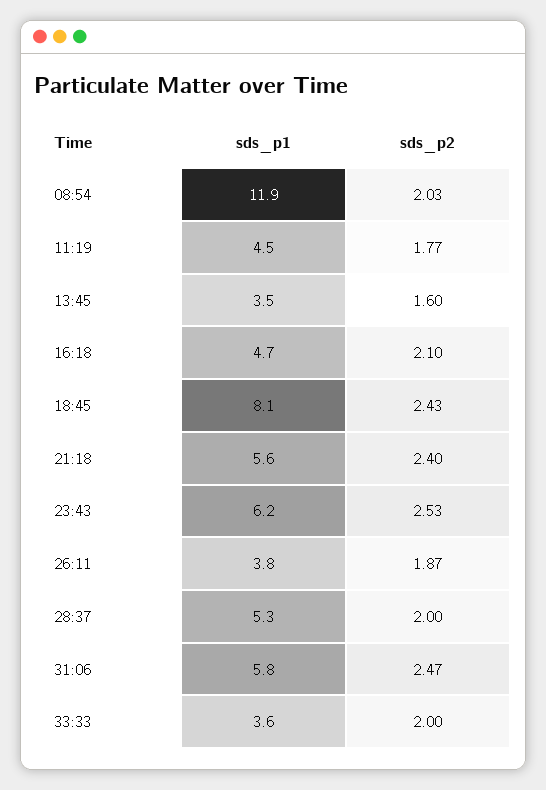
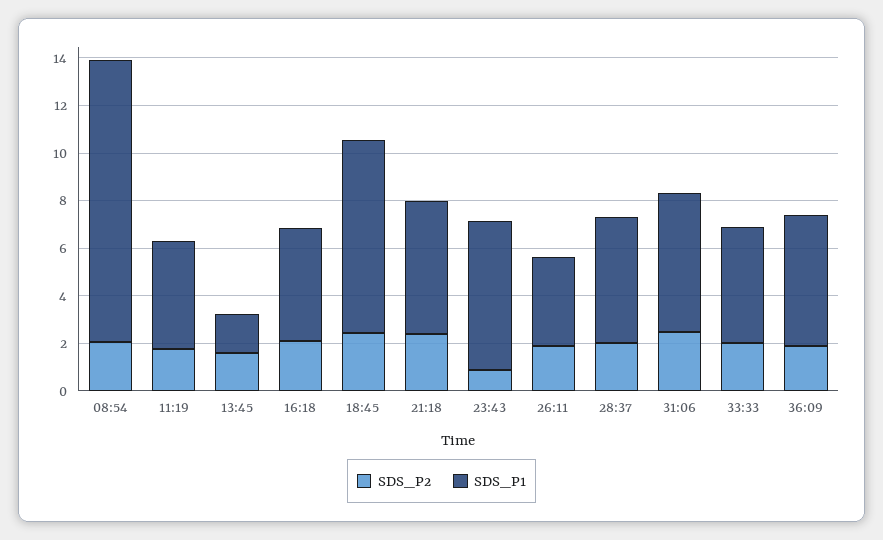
sds_p1, 13:45: 3.5 -> 1.5
sds_p2, 23:43: 2.53 -> 1
sds_p1, 33:33: 3.6 -> 5
sds_p2, 36:09: none -> 2
sds_p1, 36:09: none -> 5.5

